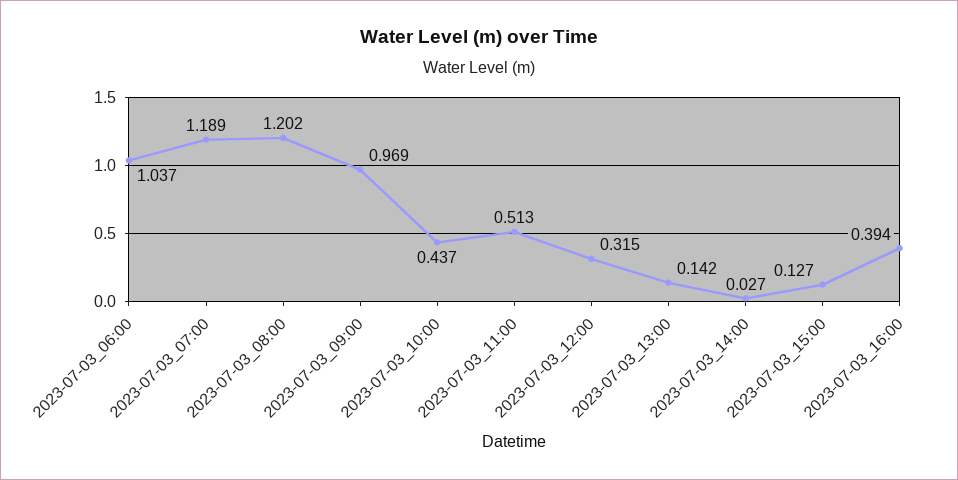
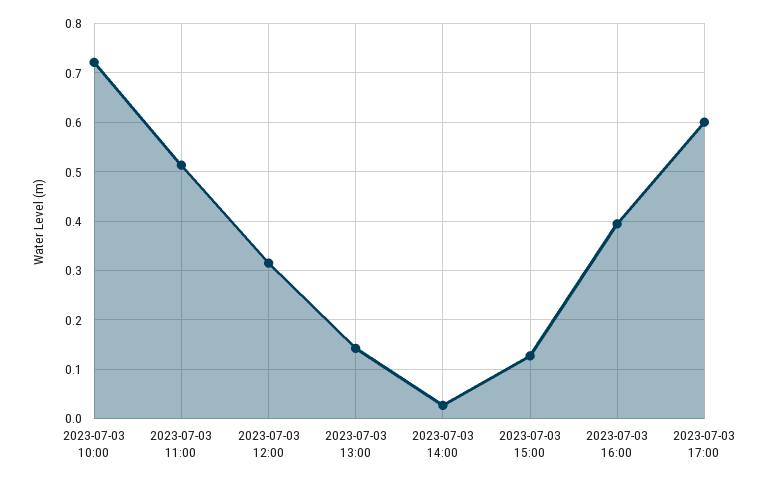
2023-07-03_06:00: 1.037 -> none
2023-07-03_07:00: 1.189 -> none
2023-07-03_08:00: 1.202 -> none
2023-07-03_09:00: 0.969 -> none
2023-07-03_10:00: 0.437 -> 0.72
2023-07-03 17:00: none -> 0.6

